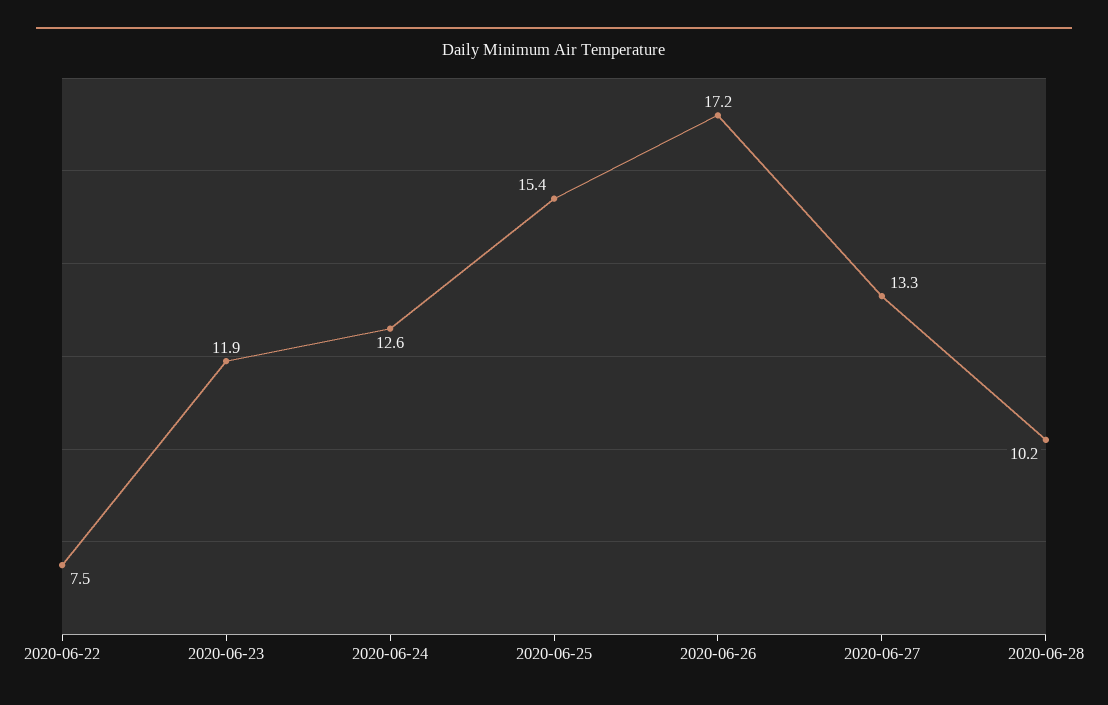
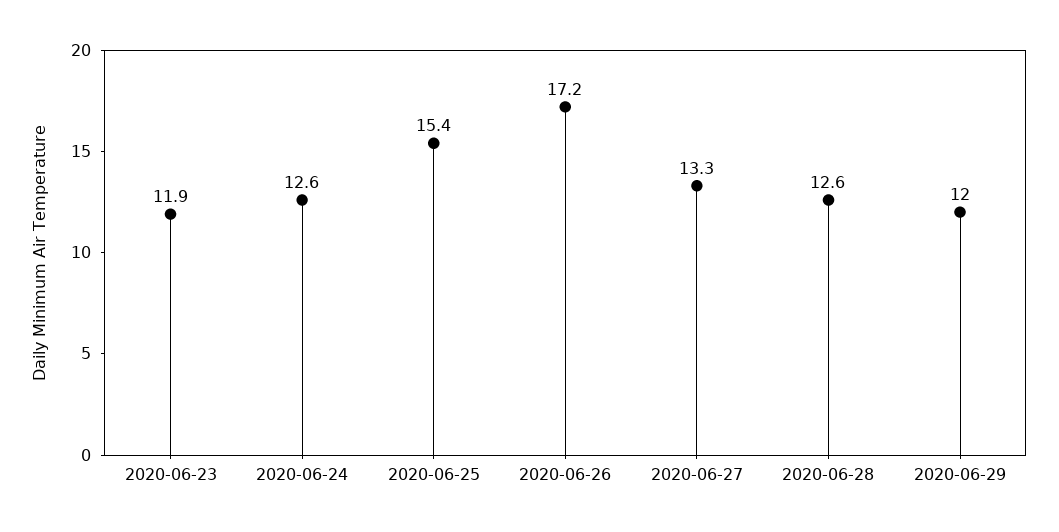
2020-06-22: 7.5 -> none
2020-06-28: 10.2 -> 12.6
2020-06-29: none -> 12

